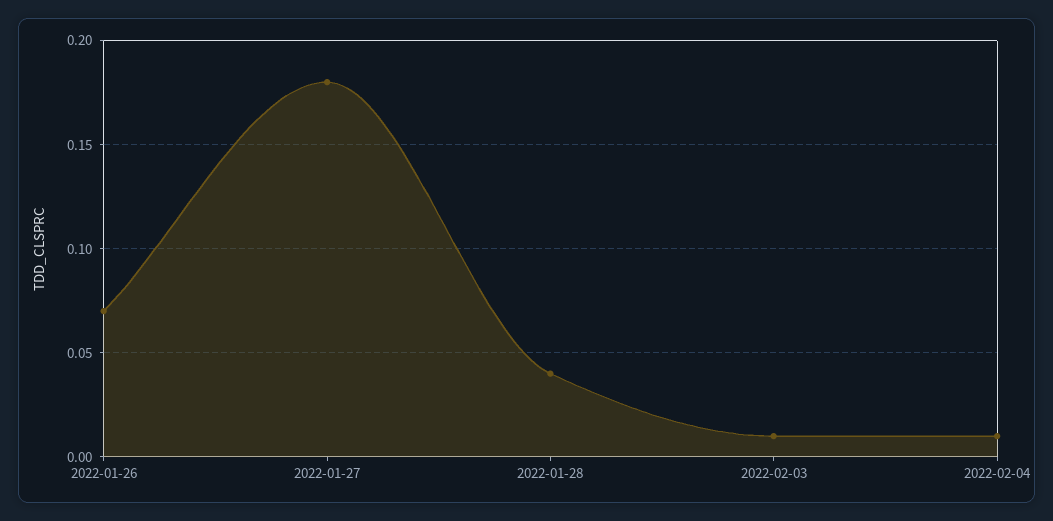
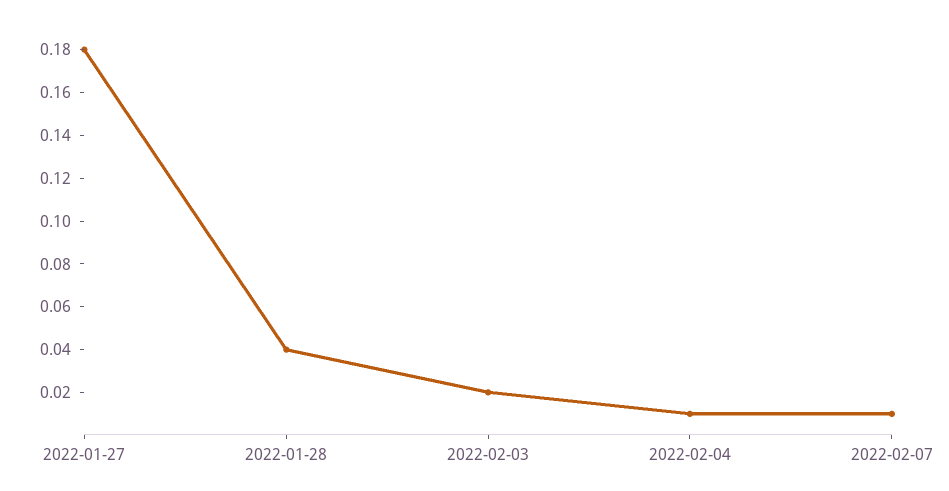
2022-01-26: 0.07 -> none
2022-02-03: 0.01 -> 0.02
2022-02-07: none -> 0.01

